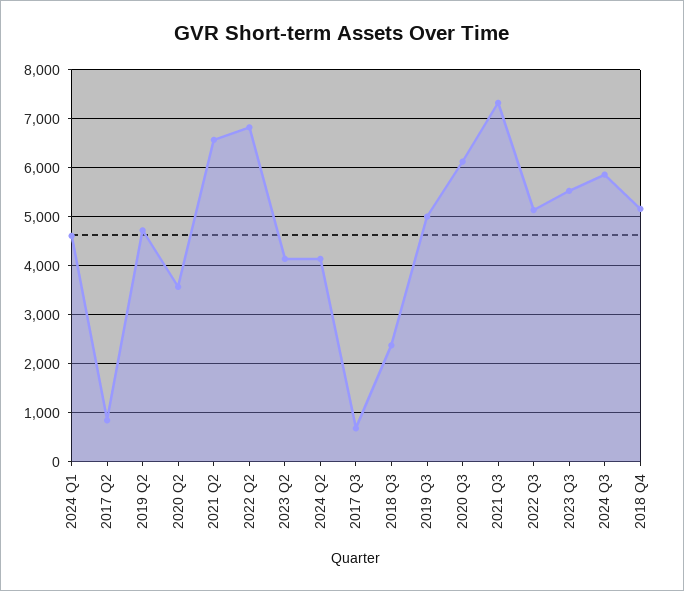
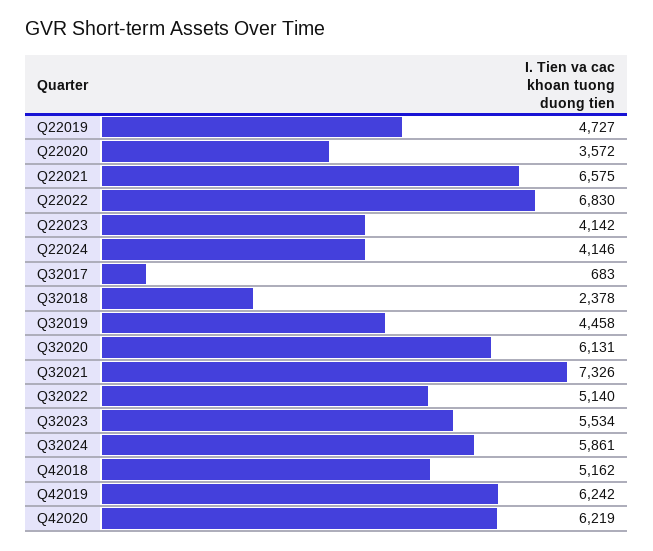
2024 Q1: 4600 -> none
2017 Q2: 800 -> none
2019 Q3: 5000 -> 4458
Q42019: none -> 6242
Q42020: none -> 6219

